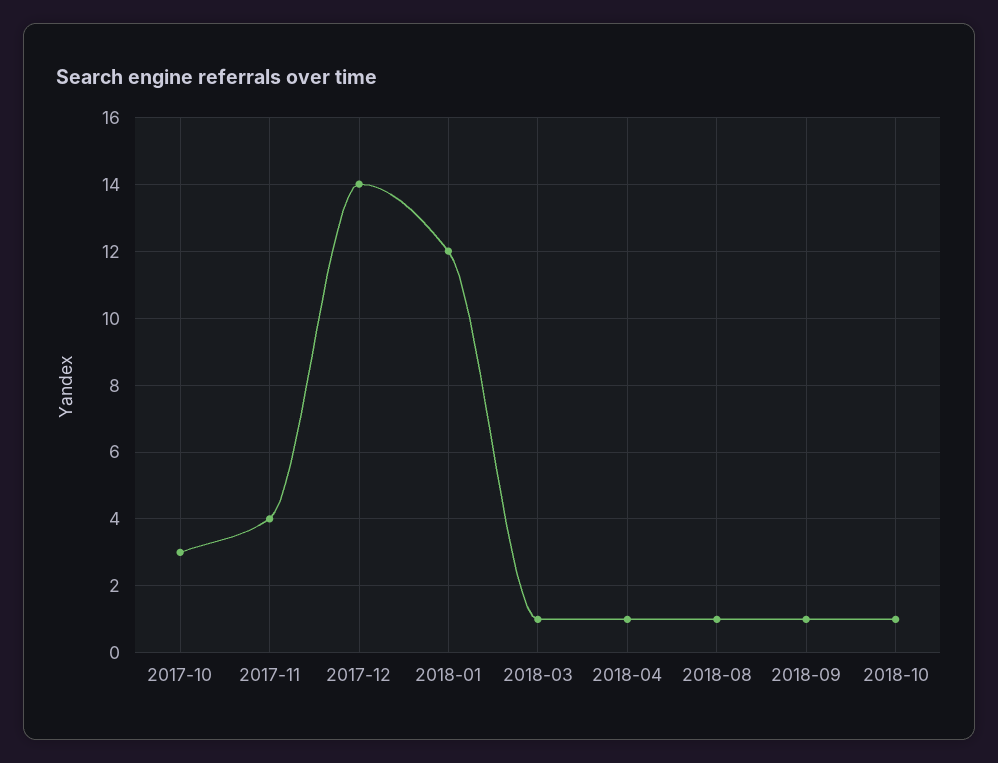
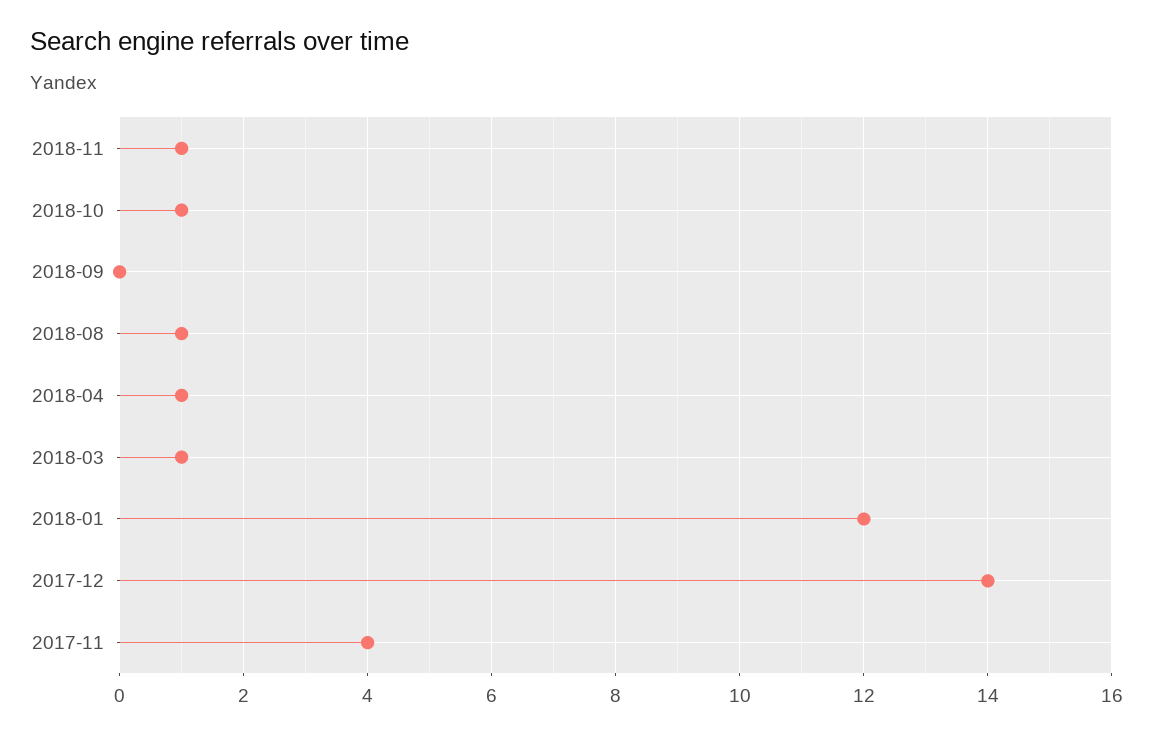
2017-10: 3 -> none
2018-09: 1 -> 0
2018-11: none -> 1

